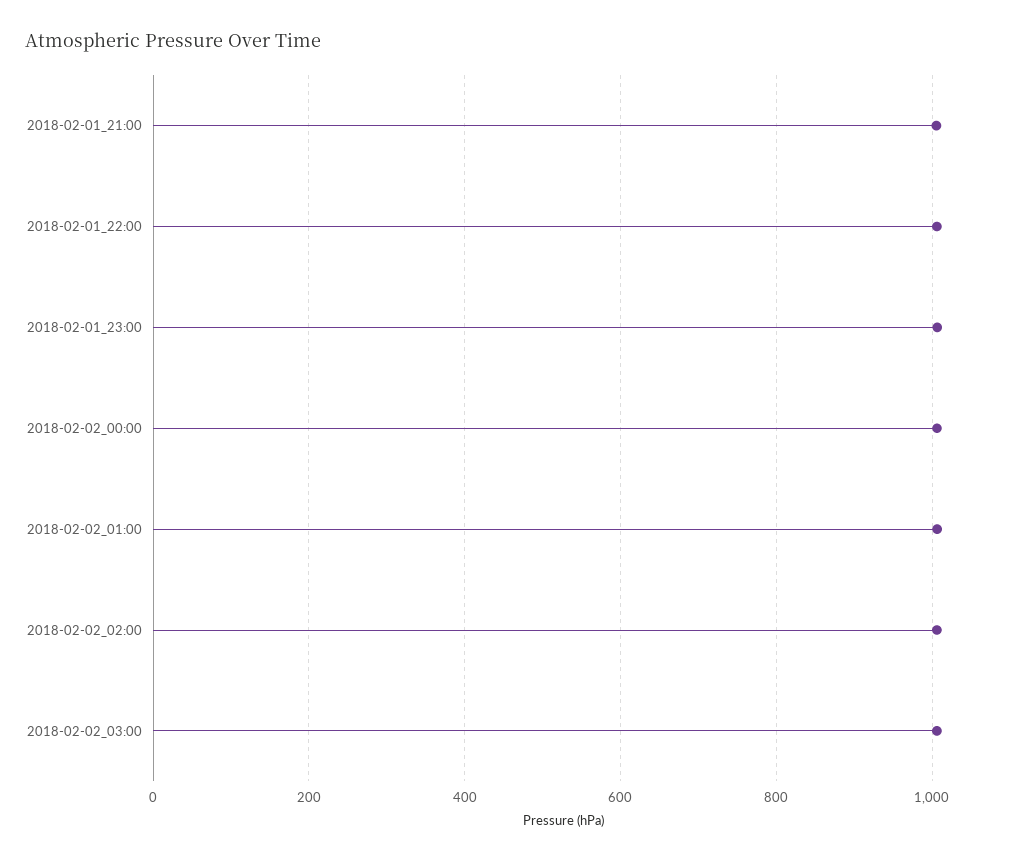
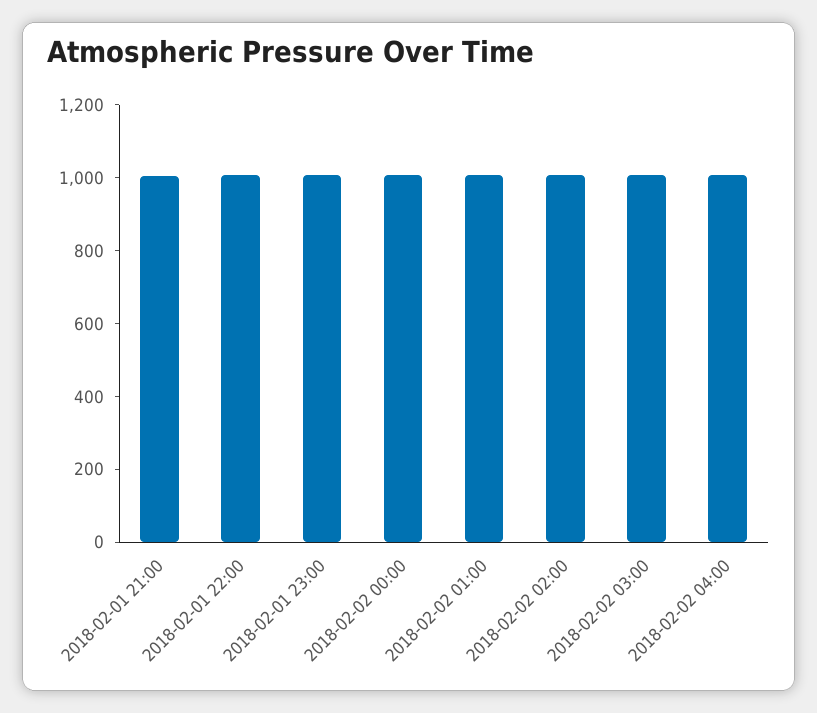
2018-02-02 04:00: none -> 1000

